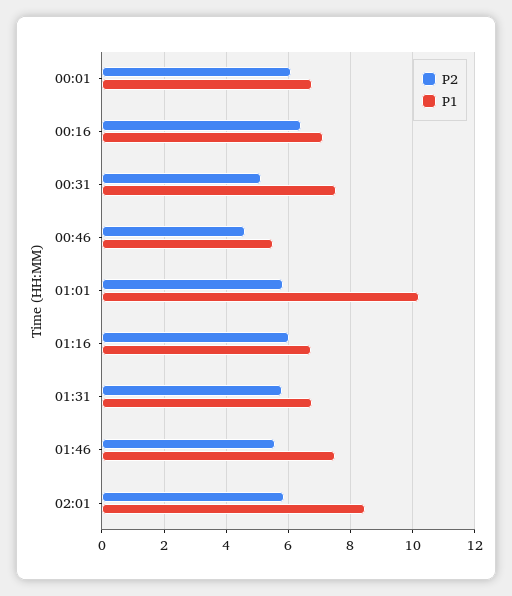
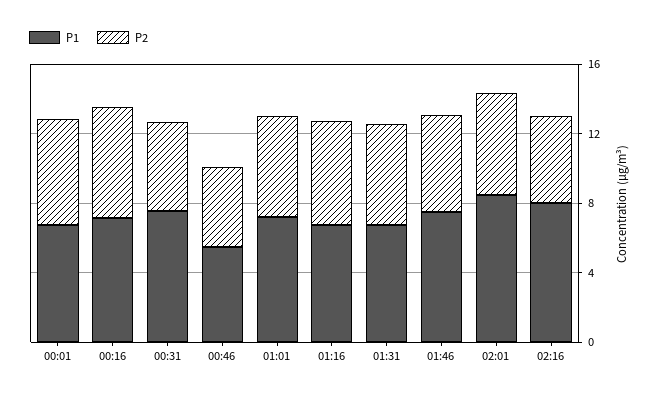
P1, 01:01: 10.2 -> 7
P1, 02:16: none -> 8
P2, 02:16: none -> 5

